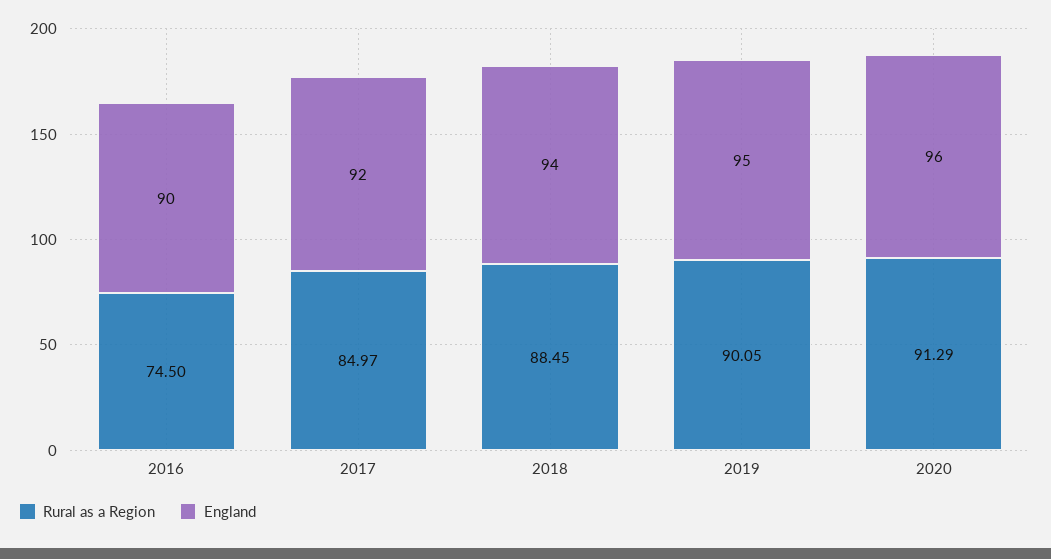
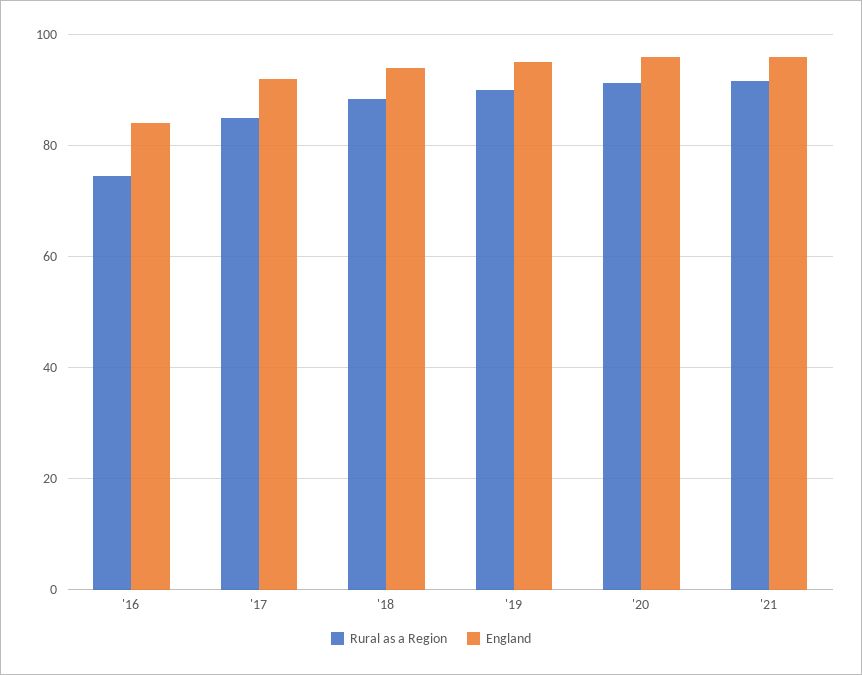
England, 2016: 90 -> 84
Rural as a Region, '21: none -> 92
England, '21: none -> 96

